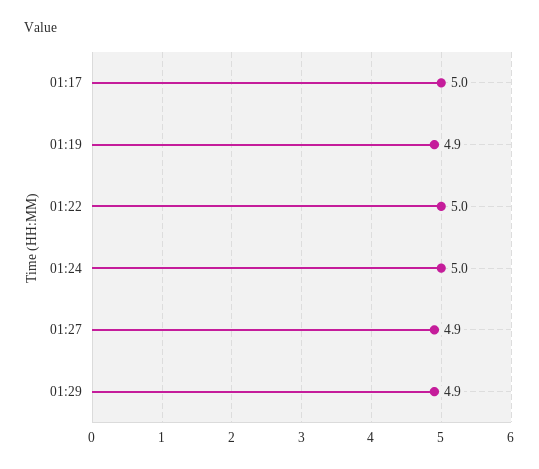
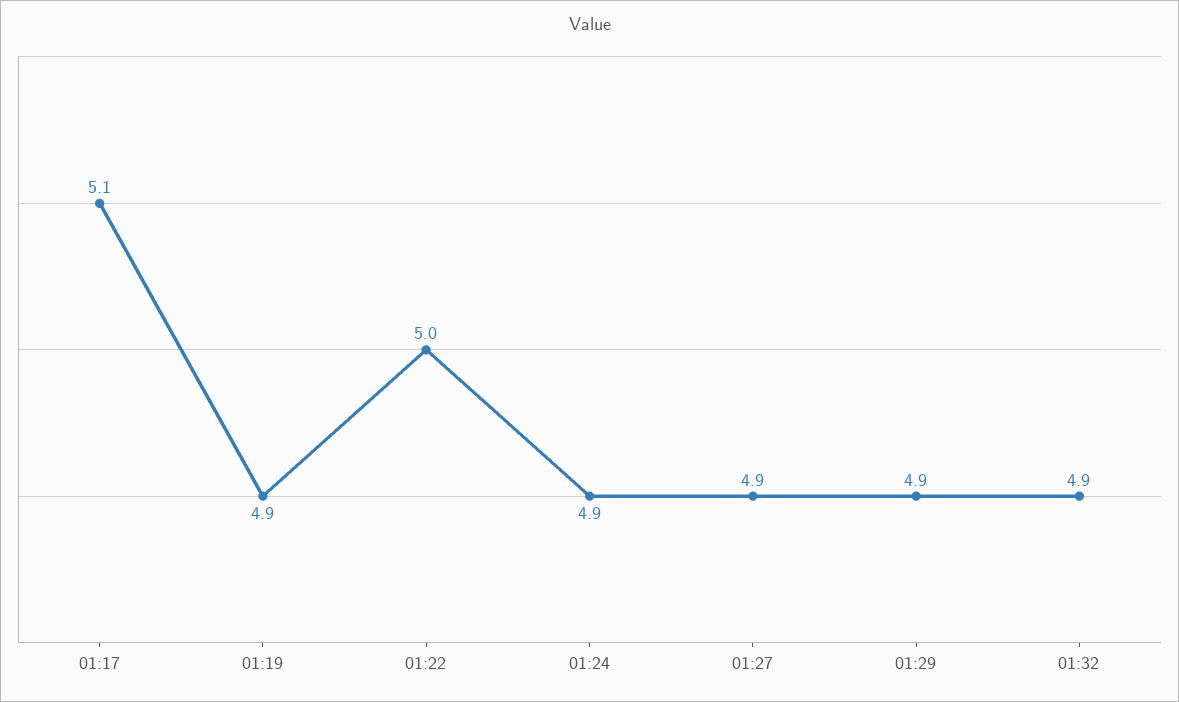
01:17: 5 -> 5.1
01:24: 5 -> 4.9
01:32: none -> 4.9

